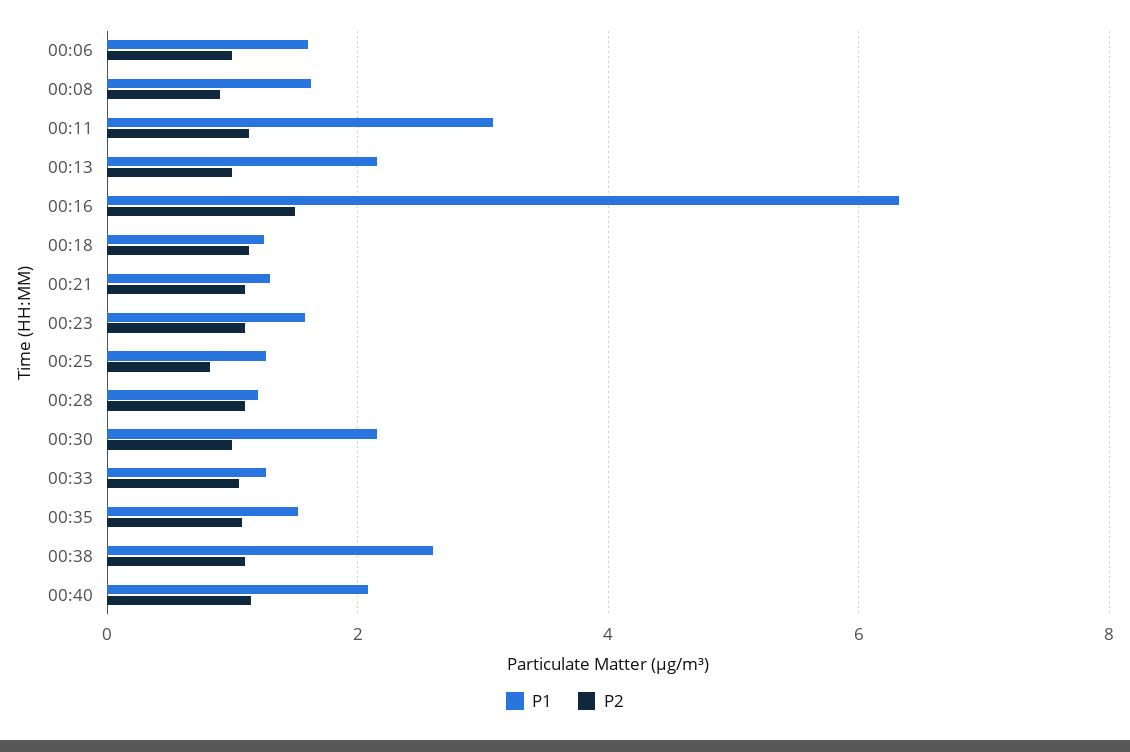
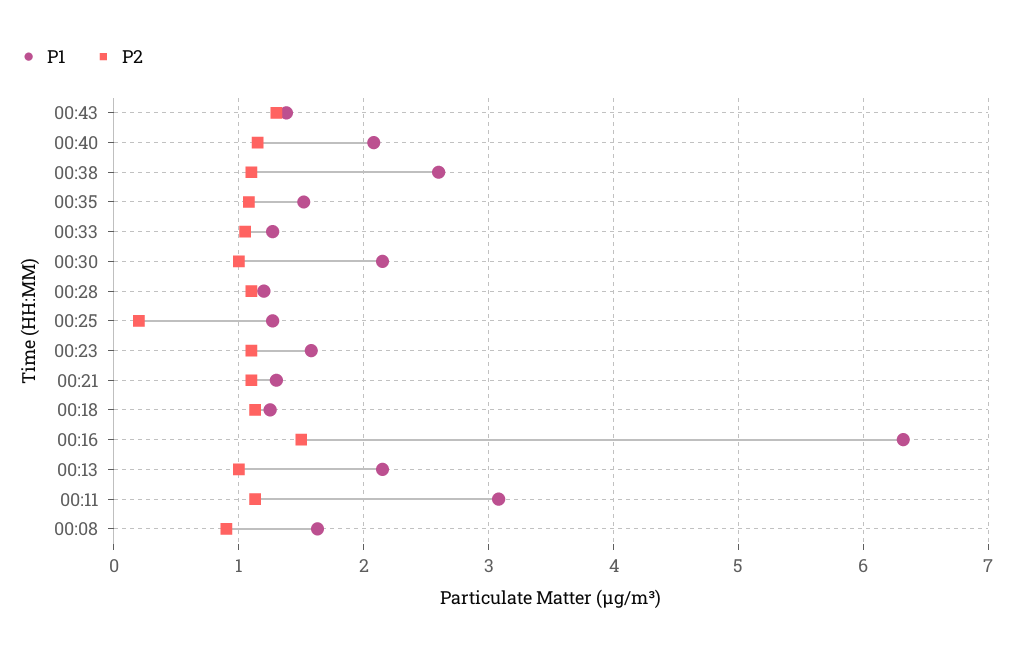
P1, 00:06: 1.6 -> none
P2, 00:06: 1 -> none
P2, 00:25: 0.8 -> 0.2
P1, 00:43: none -> 1.4
P2, 00:43: none -> 1.3

